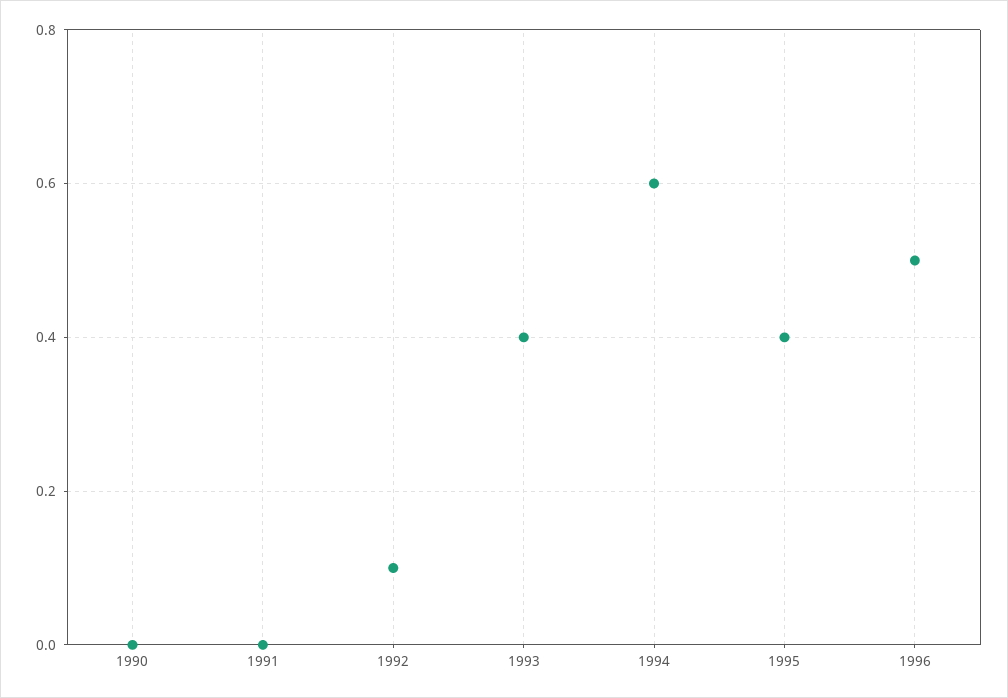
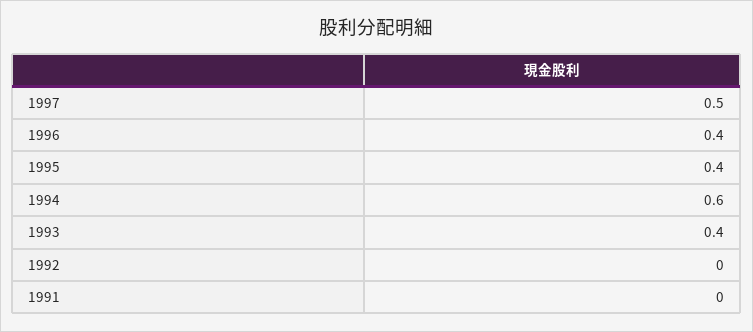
1990: 0 -> none
1992: 0.1 -> 0
1996: 0.5 -> 0.4
1997: none -> 0.5

